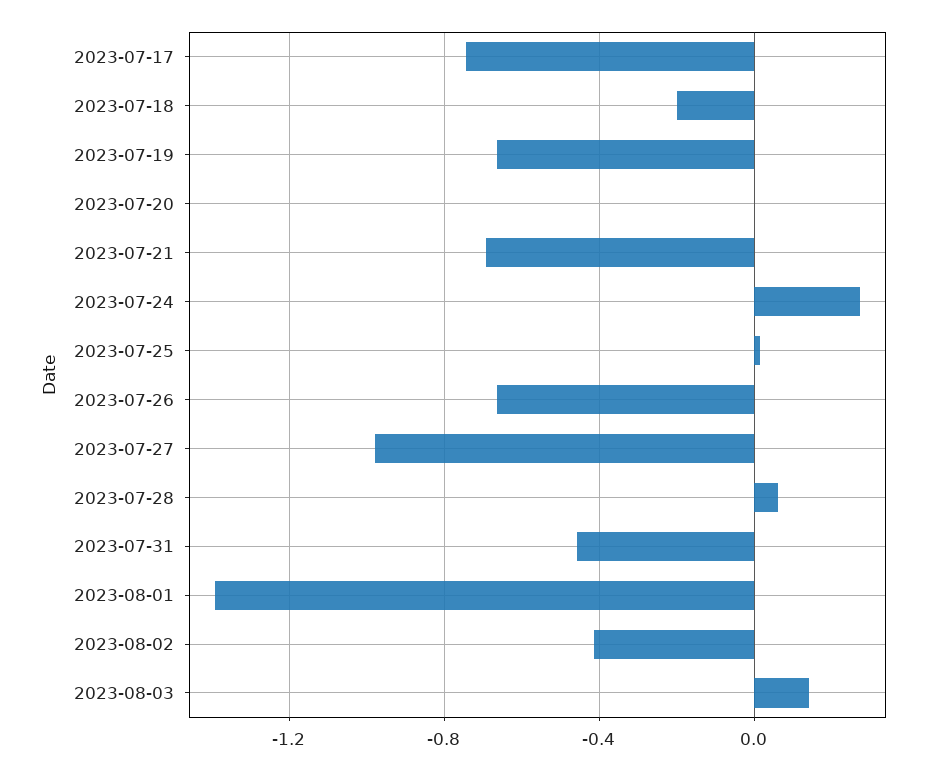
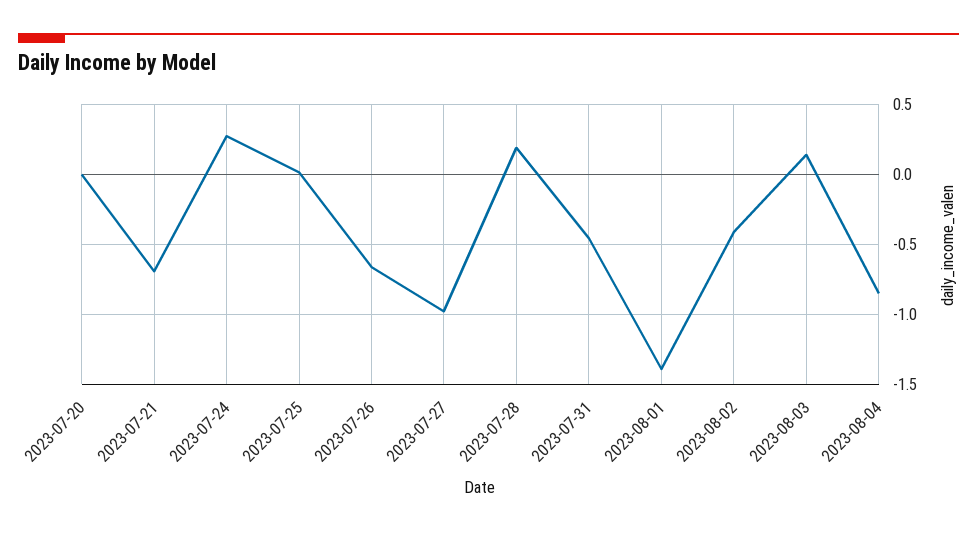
2023-07-17: -0.75 -> none
2023-07-18: -0.2 -> none
2023-07-19: -0.65 -> none
2023-07-28: 0.05 -> 0.2
2023-08-04: none -> -0.85

